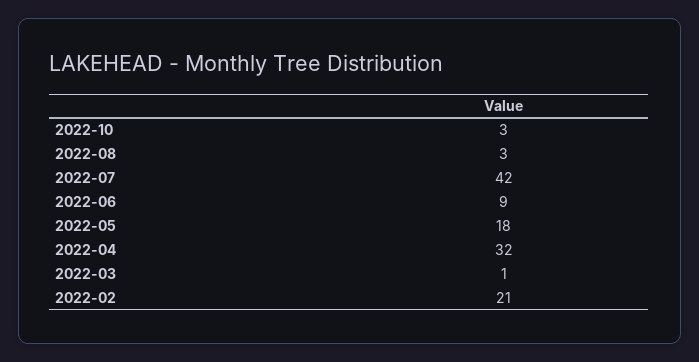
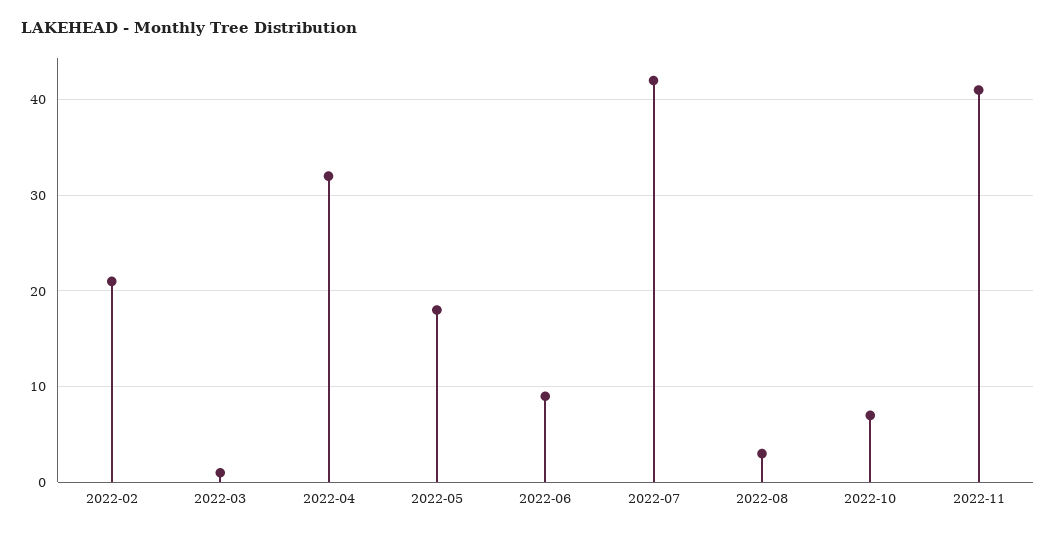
2022-10: 3 -> 7
2022-11: none -> 41

